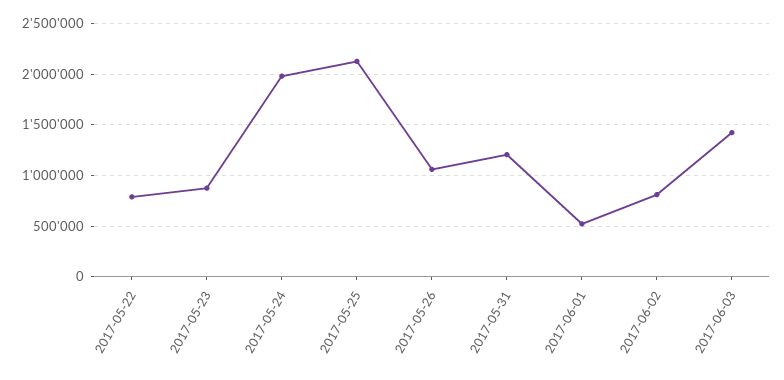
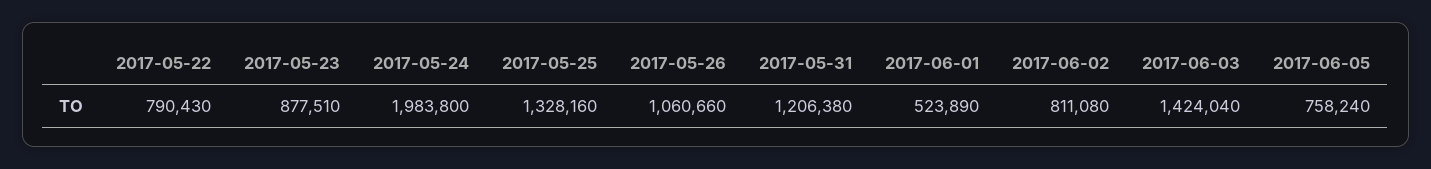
2017-05-25: 2100000 -> 1328160
2017-06-05: none -> 758240

